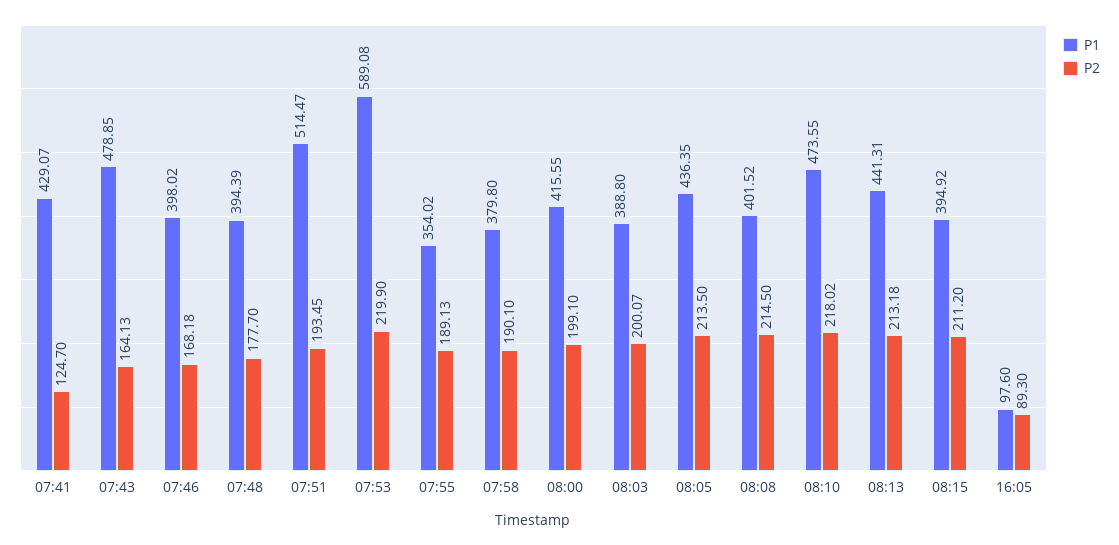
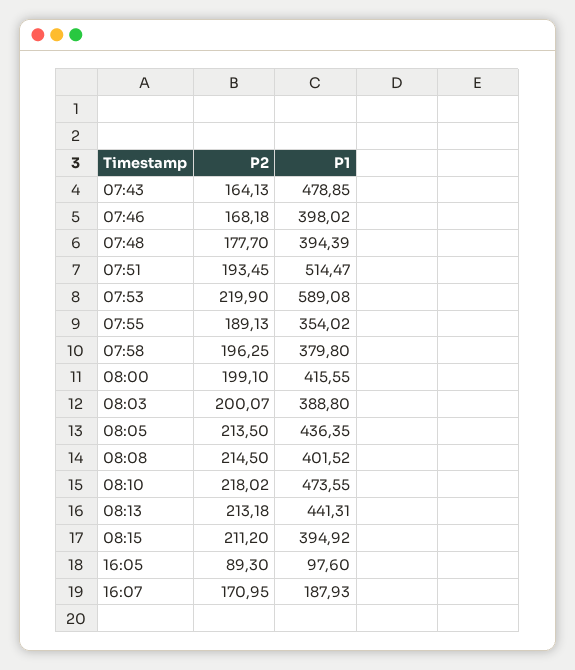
P1, 07:41: 429.07 -> none
P2, 07:41: 124.7 -> none
P2, 07:58: 190.1 -> 196.25
P2, 16:07: none -> 170.95
P1, 16:07: none -> 187.93

